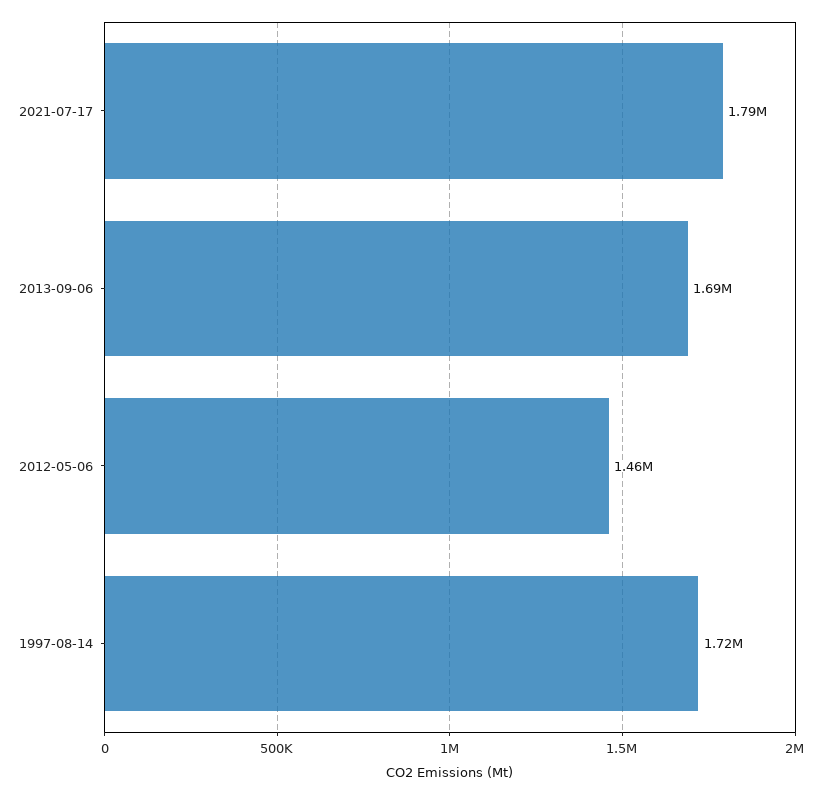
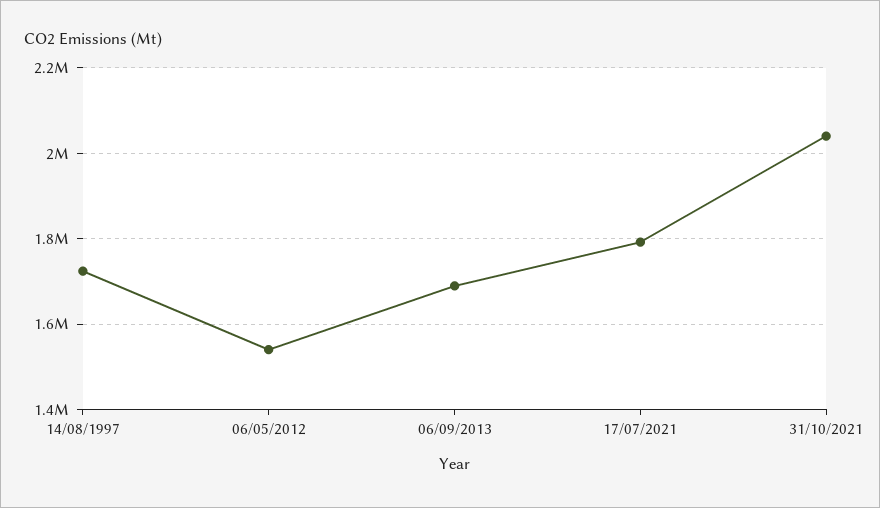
2012-05-06: 1460000 -> 1540000
31/10/2021: none -> 2040000

